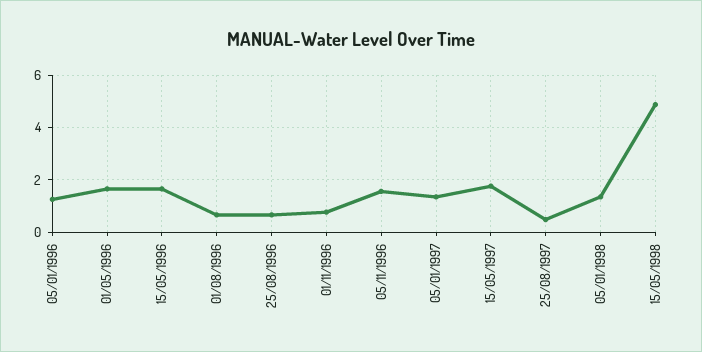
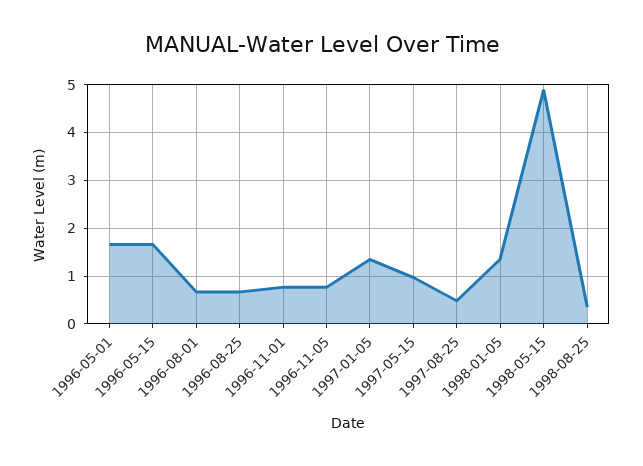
05/01/1996: 1.25 -> none
05/11/1996: 1.5 -> 0.8
15/05/1997: 1.75 -> 1
1998-08-25: none -> 0.4

